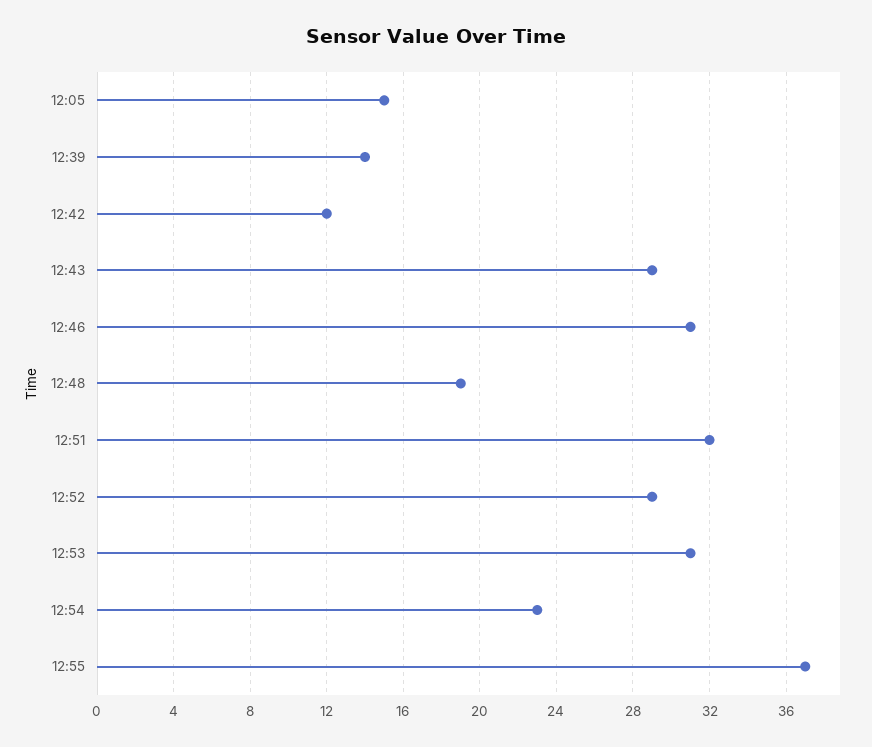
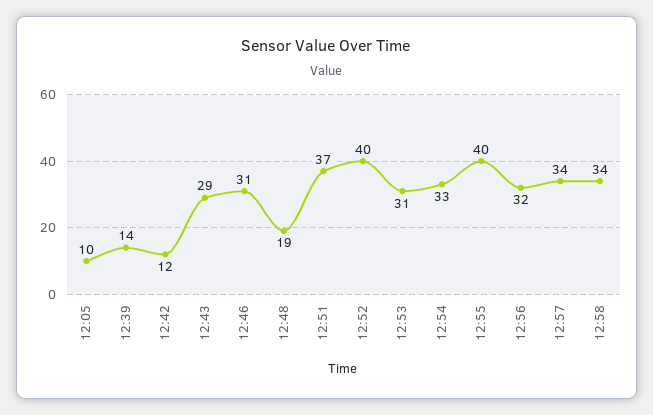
12:05: 15 -> 10
12:51: 32 -> 37
12:52: 29 -> 40
12:54: 23 -> 33
12:55: 37 -> 40
12:56: none -> 32
12:57: none -> 34
12:58: none -> 34

